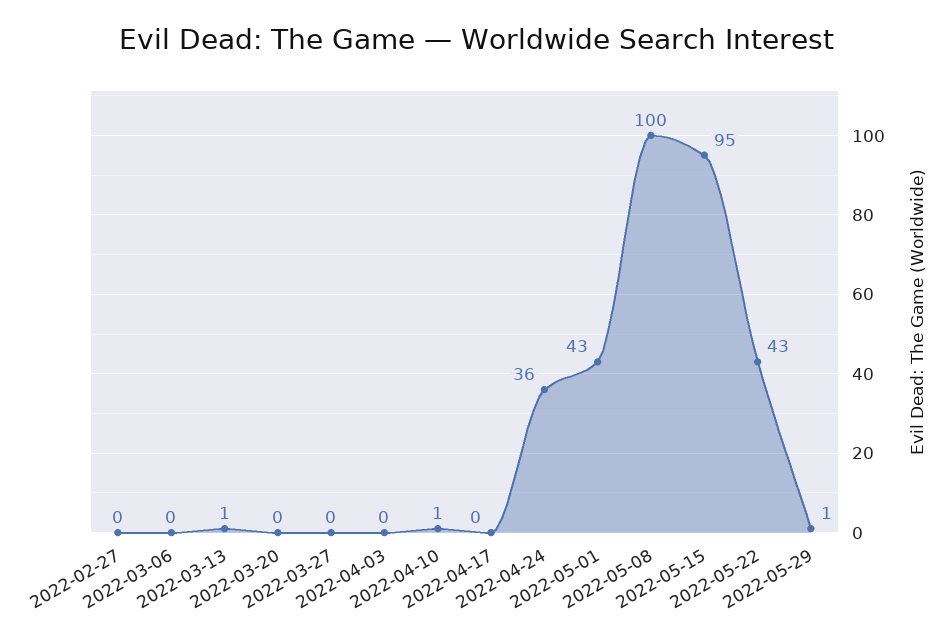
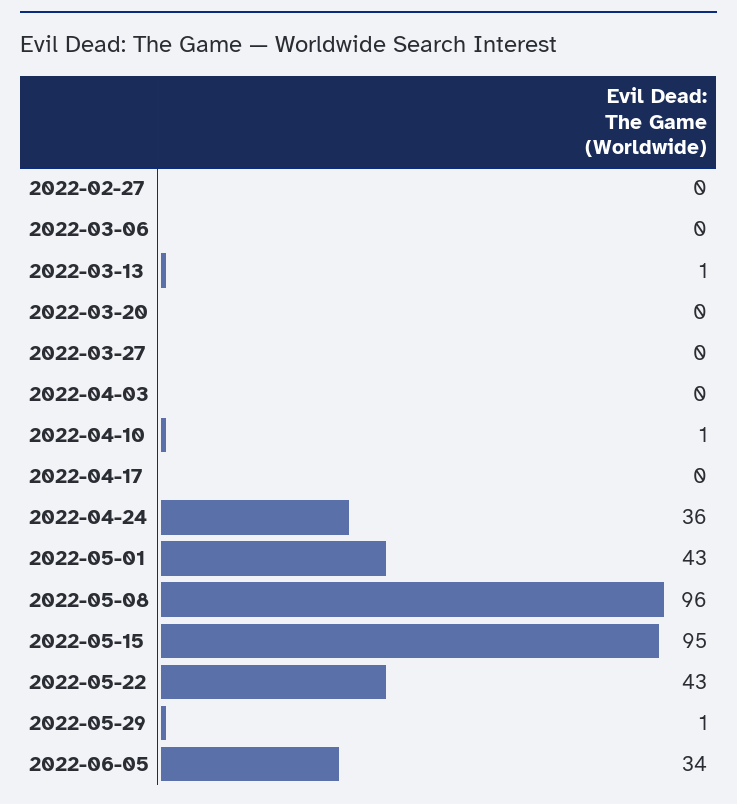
2022-05-08: 100 -> 96
2022-06-05: none -> 34

